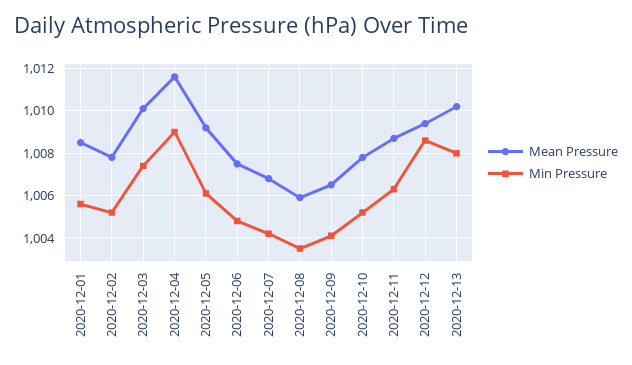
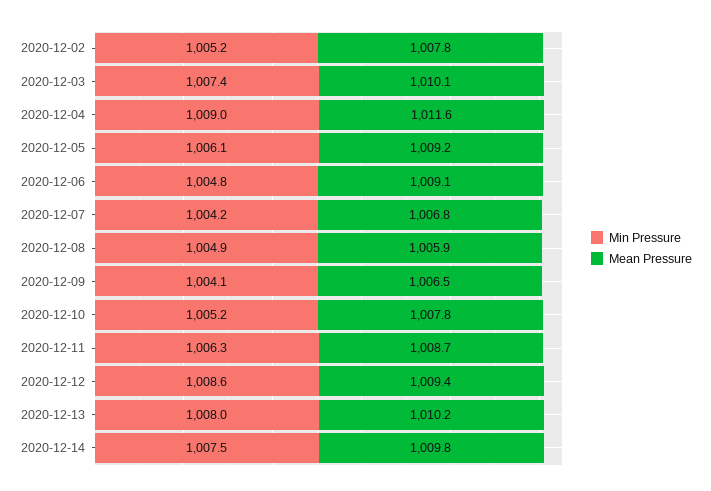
Mean Pressure, 2020-12-01: 1008.5 -> none
Min Pressure, 2020-12-01: 1005.5 -> none
Mean Pressure, 2020-12-06: 1007.5 -> 1009.1
Min Pressure, 2020-12-08: 1003.5 -> 1004.9
Min Pressure, 2020-12-14: none -> 1007.5
Mean Pressure, 2020-12-14: none -> 1009.8

